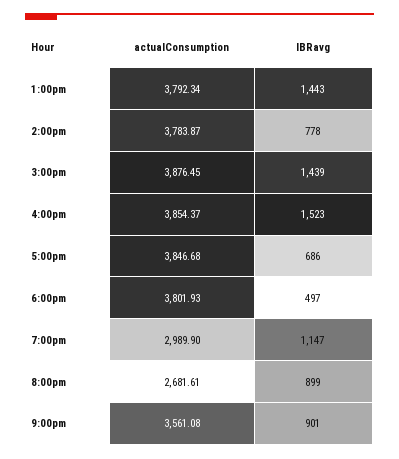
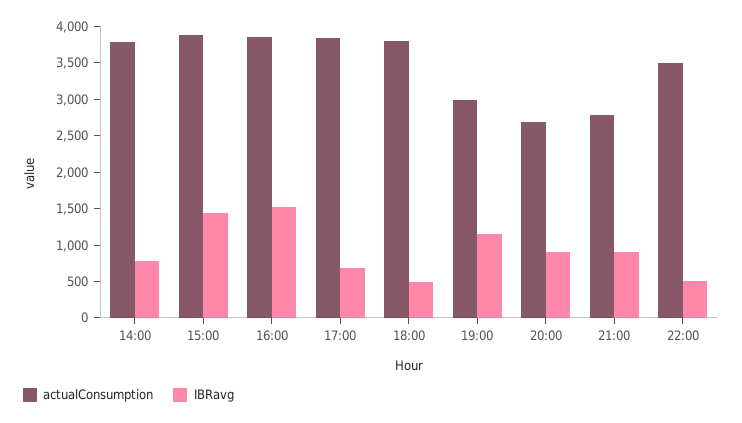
actualConsumption, 1:00pm: 3792.34 -> none
IBRavg, 1:00pm: 1443 -> none
actualConsumption, 9:00pm: 3561.08 -> 2750
actualConsumption, 22:00: none -> 3500
IBRavg, 22:00: none -> 500

